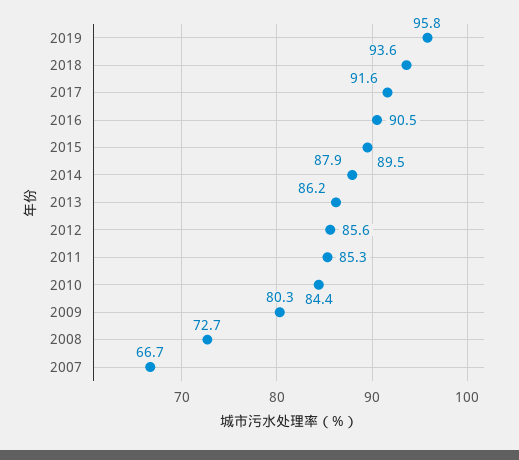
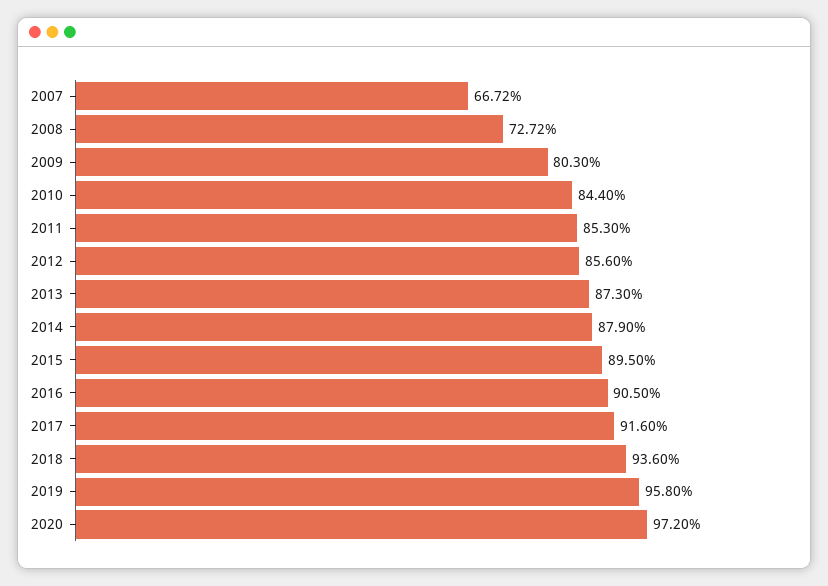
2013: 86.2 -> 87.3
2020: none -> 97.2

